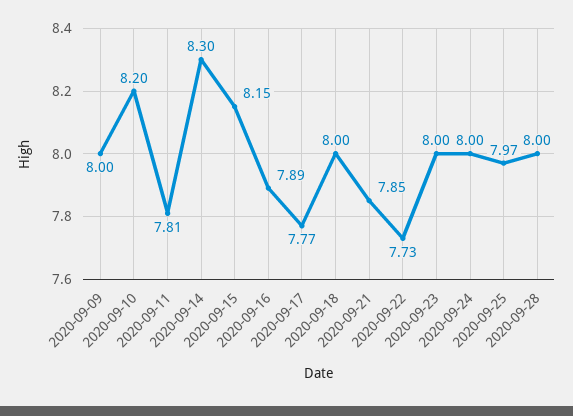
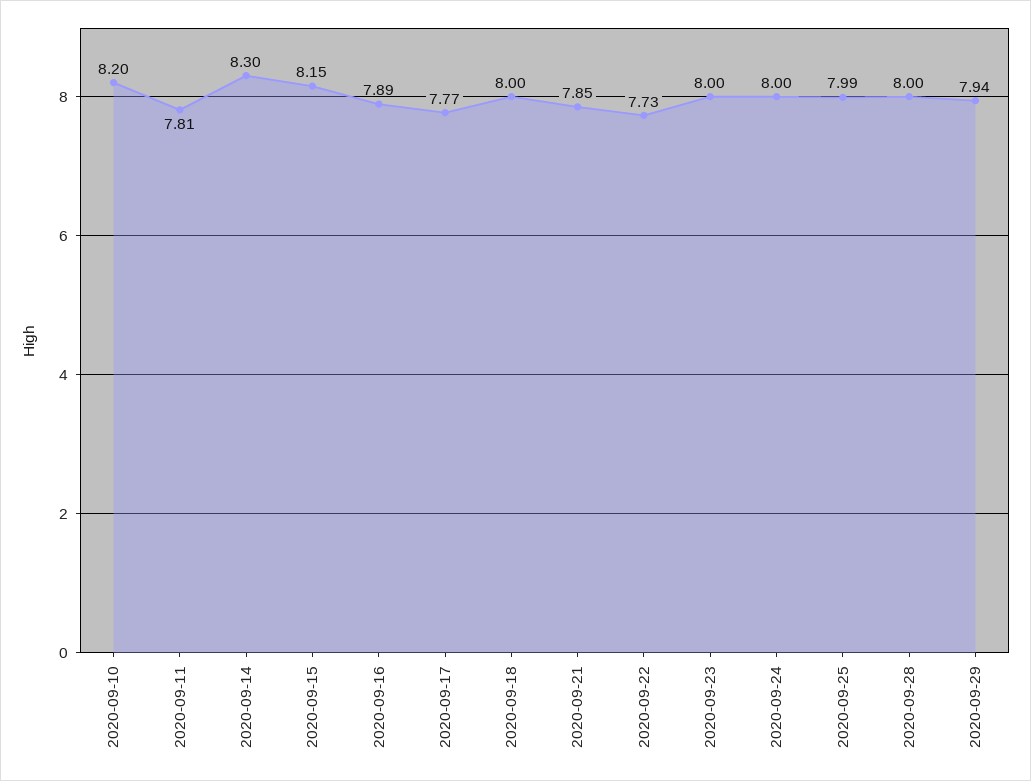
2020-09-09: 8 -> none
2020-09-25: 7.97 -> 7.99
2020-09-29: none -> 7.94

